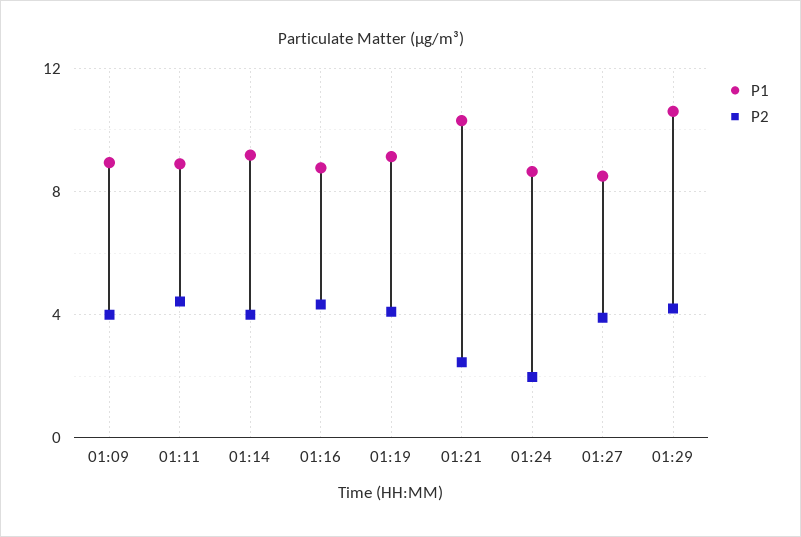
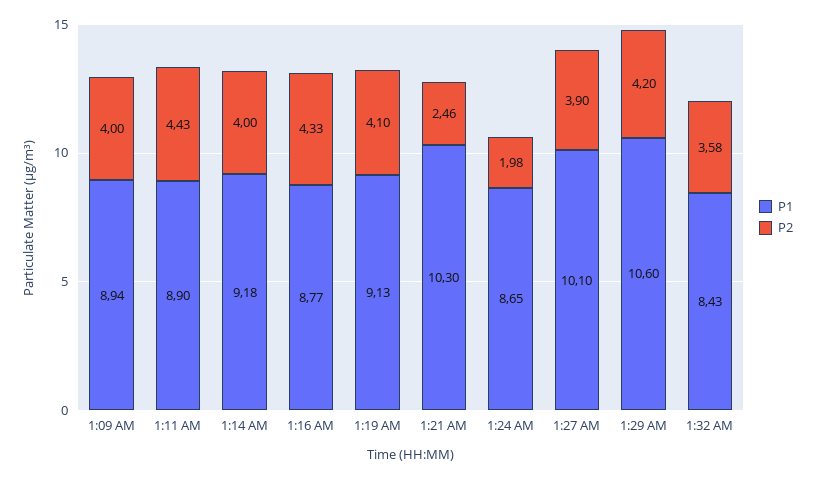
P1, 01:27: 8.5 -> 10.1
P1, 1:32 AM: none -> 8.43
P2, 1:32 AM: none -> 3.58

